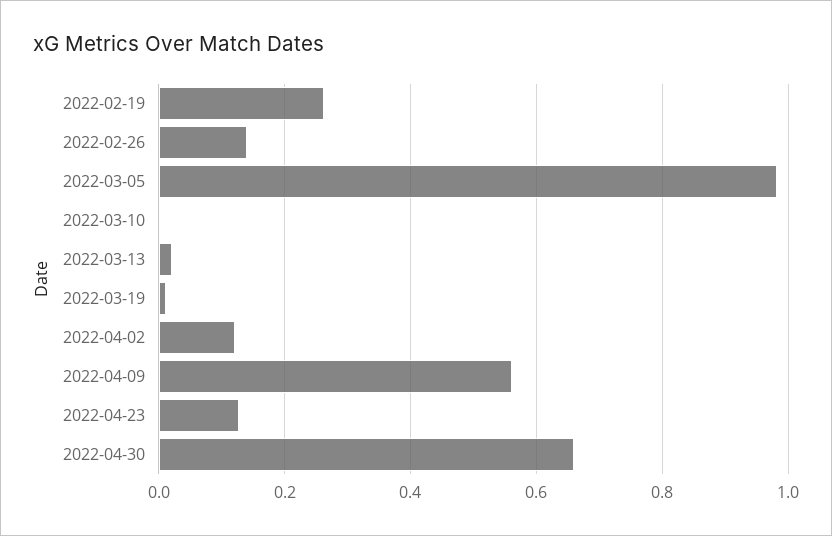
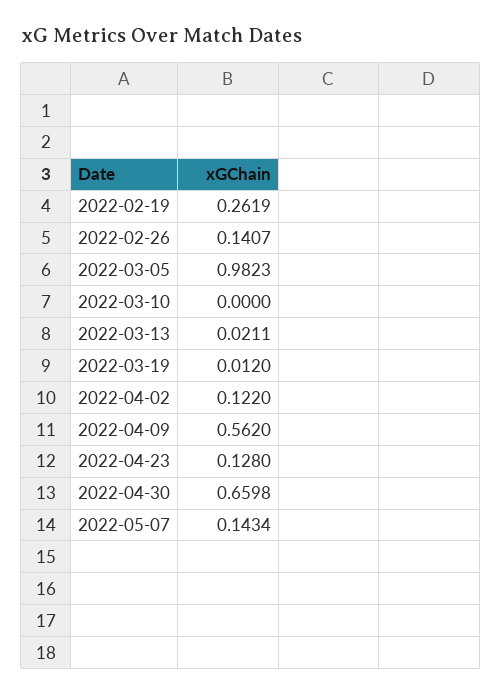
2022-05-07: none -> 0.1434

